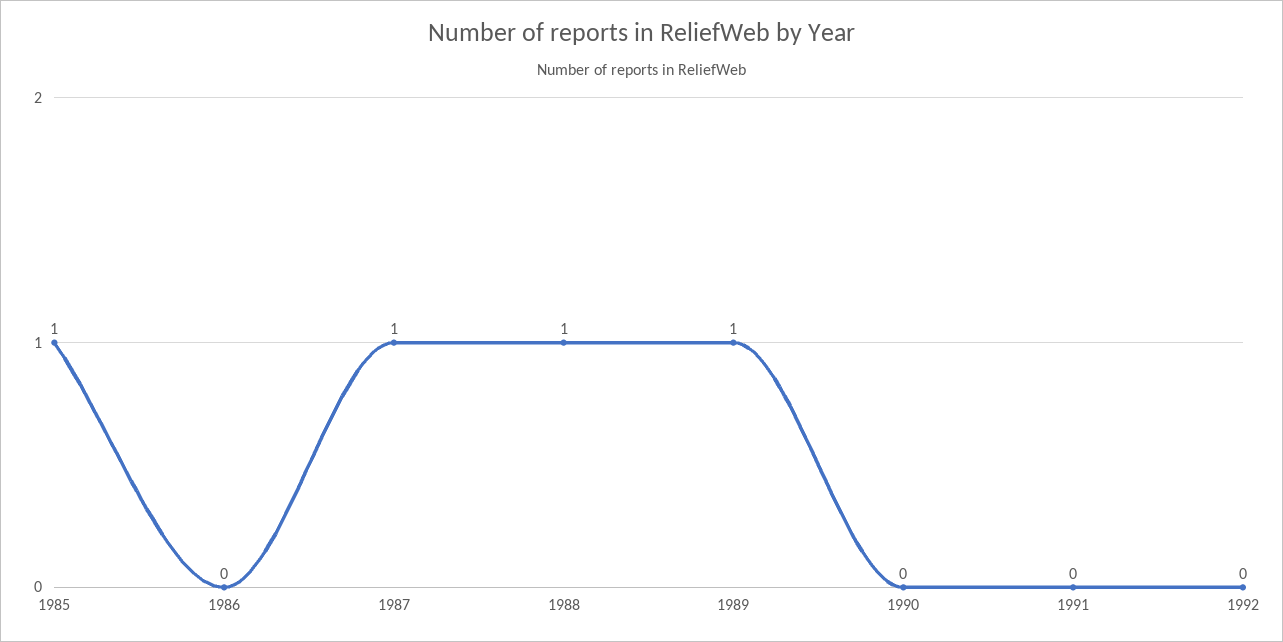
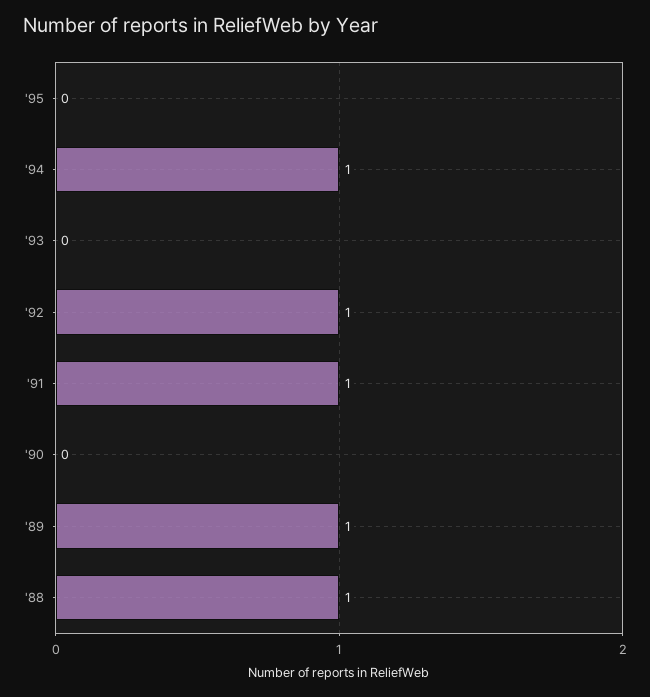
1985: 1 -> none
1986: 0 -> none
1987: 1 -> none
1991: 0 -> 1
1992: 0 -> 1
'95: none -> 0
'94: none -> 1
'93: none -> 0

